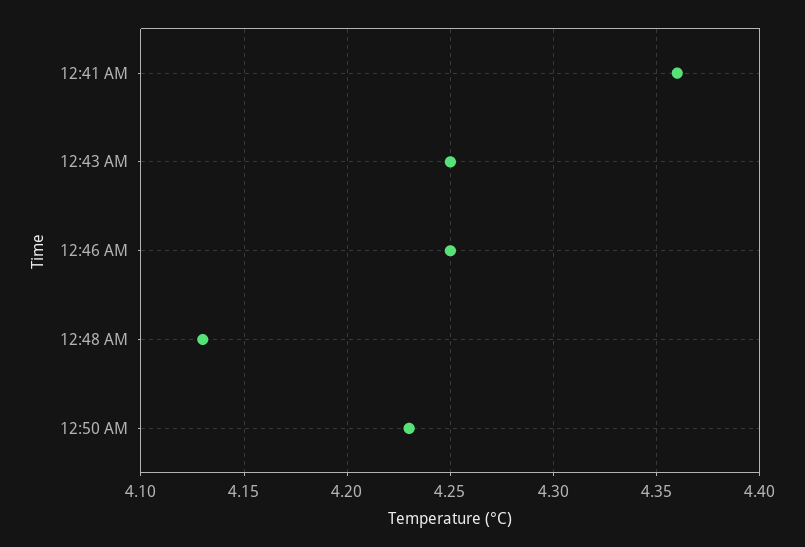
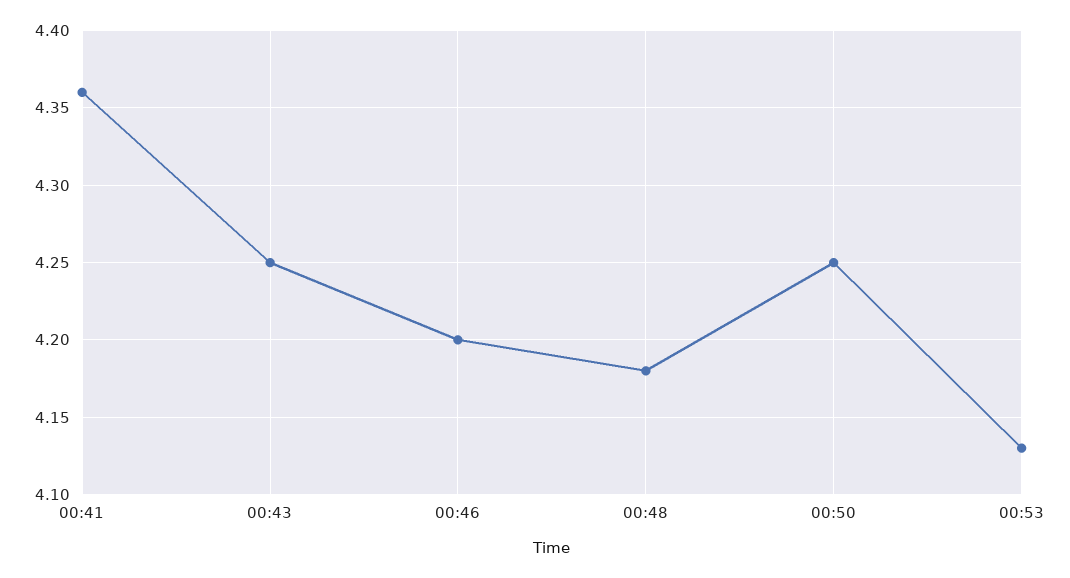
12:46 AM: 4.25 -> 4.2
12:48 AM: 4.13 -> 4.18
12:50 AM: 4.23 -> 4.25
00:53: none -> 4.13

